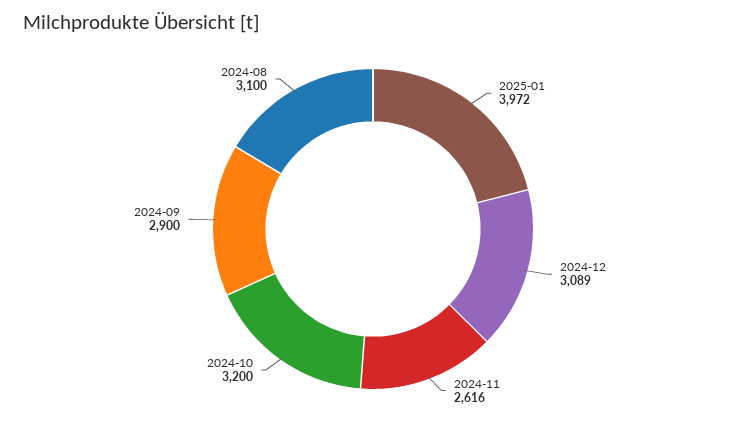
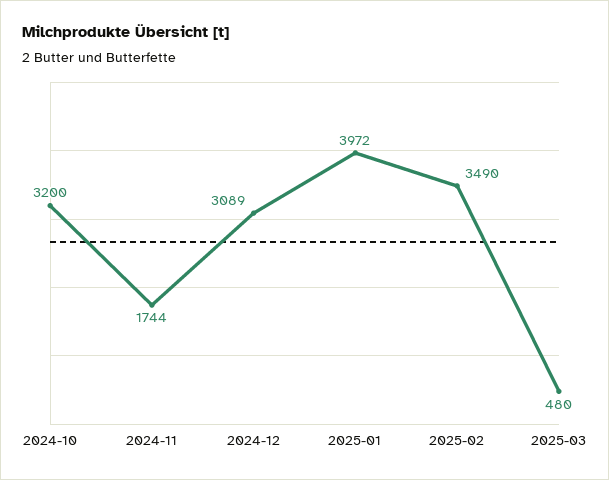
2024-11: 2616 -> 1744
2024-09: 2900 -> none
2024-08: 3100 -> none
2025-02: none -> 3490
2025-03: none -> 480

